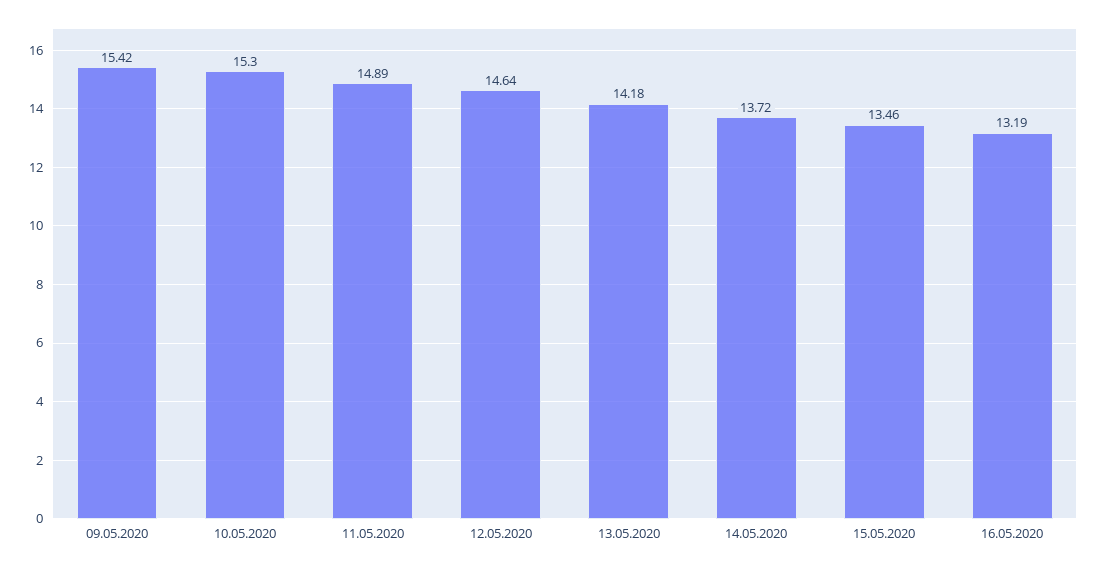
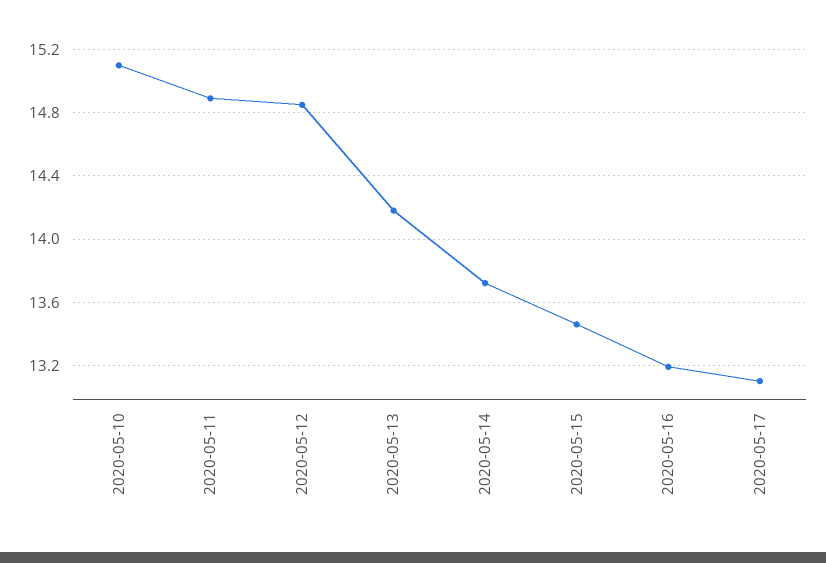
09.05.2020: 15.42 -> none
10.05.2020: 15.3 -> 15.1
12.05.2020: 14.64 -> 14.85
2020-05-17: none -> 13.1

